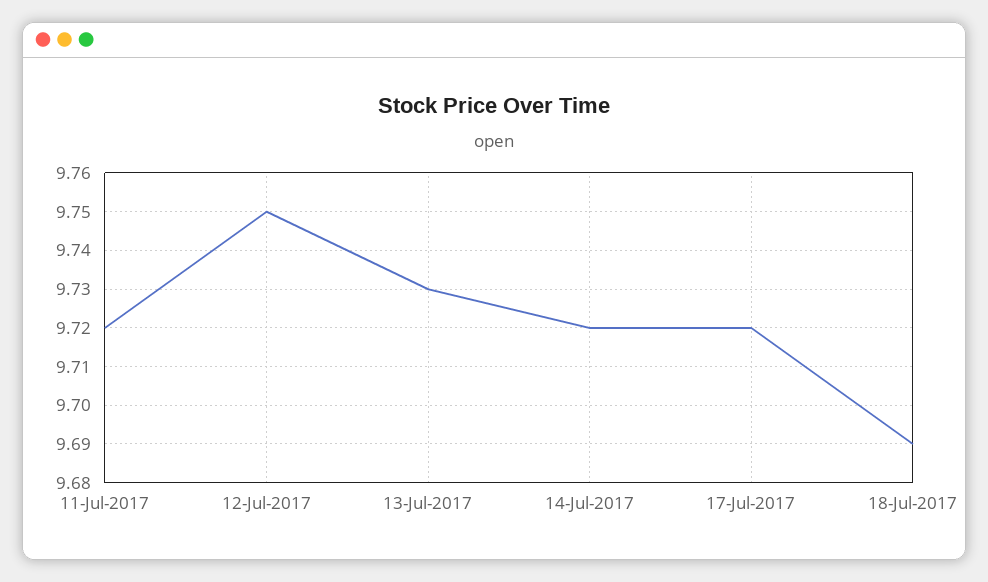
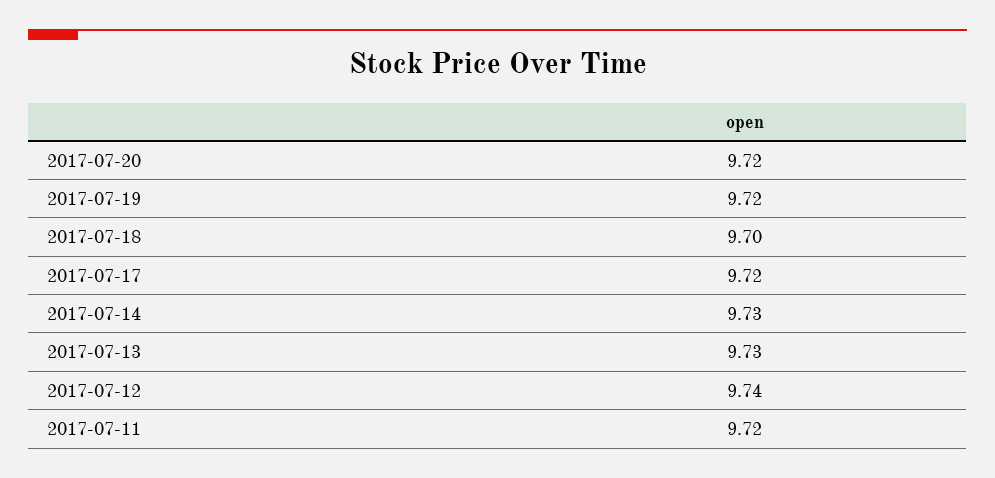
12-Jul-2017: 9.75 -> 9.74
14-Jul-2017: 9.72 -> 9.73
18-Jul-2017: 9.69 -> 9.7
2017-07-20: none -> 9.72
2017-07-19: none -> 9.72

